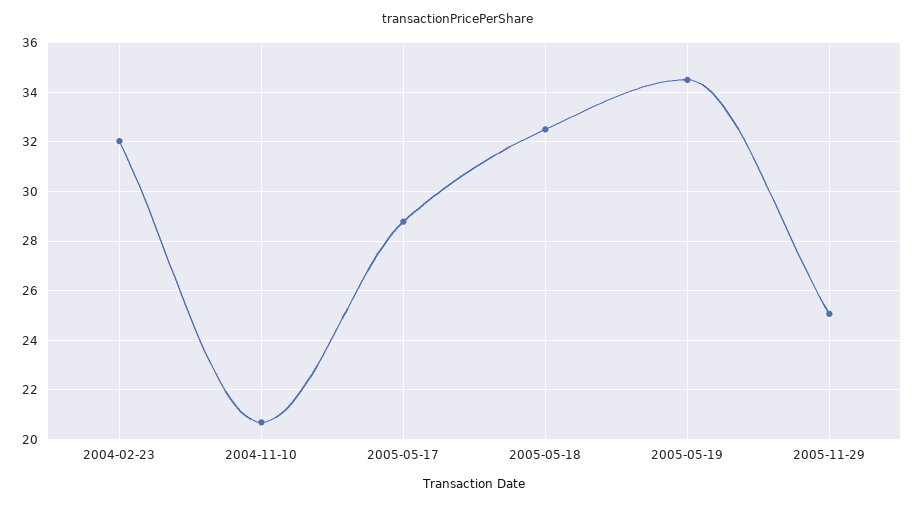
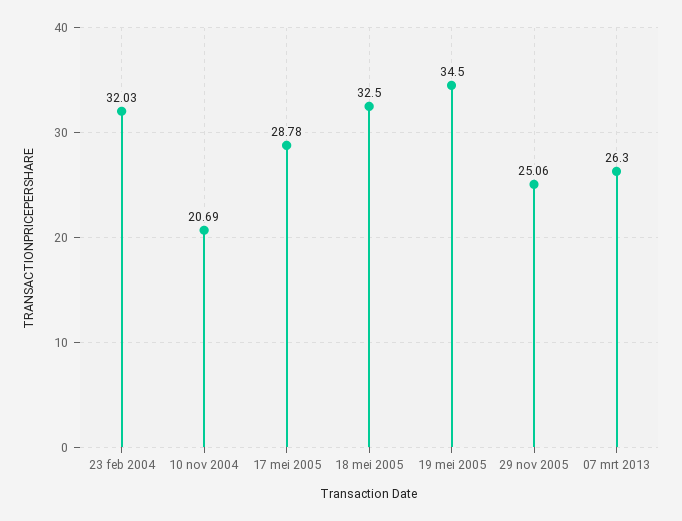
07 mrt 2013: none -> 26.3

